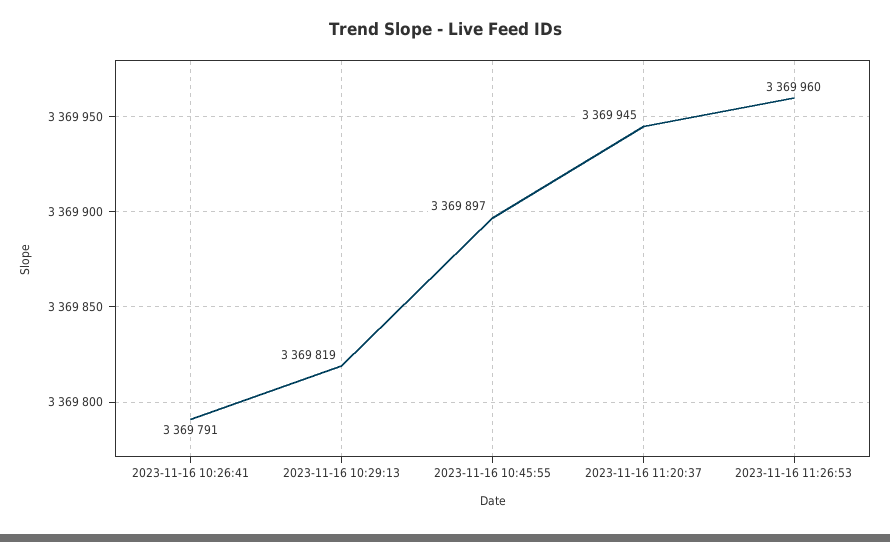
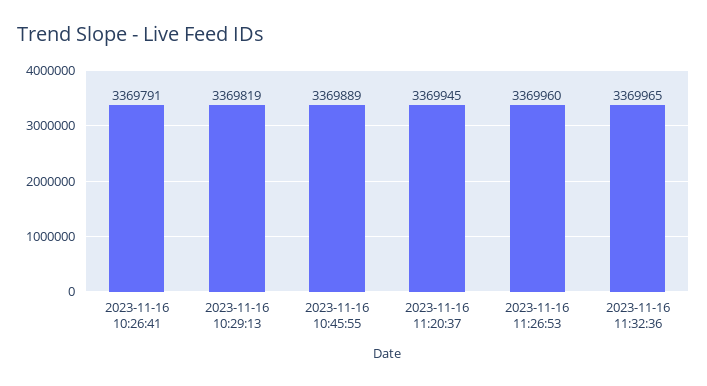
2023-11-16 10:45:55: 3369897 -> 3369889
2023-11-16 11:32:36: none -> 3369965

